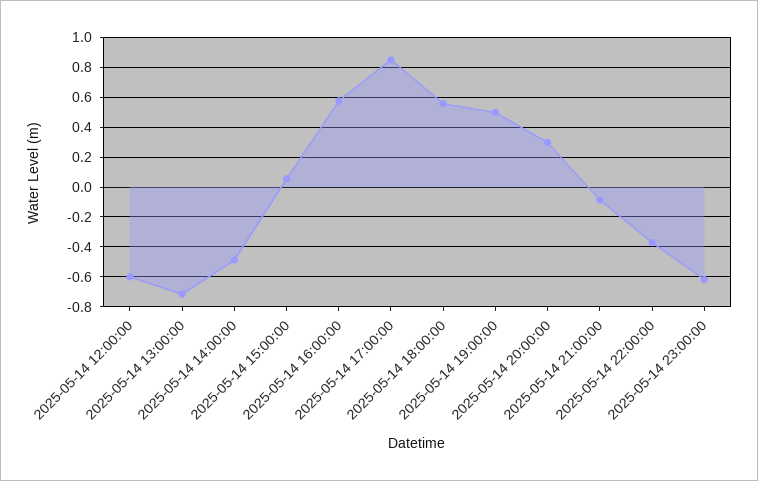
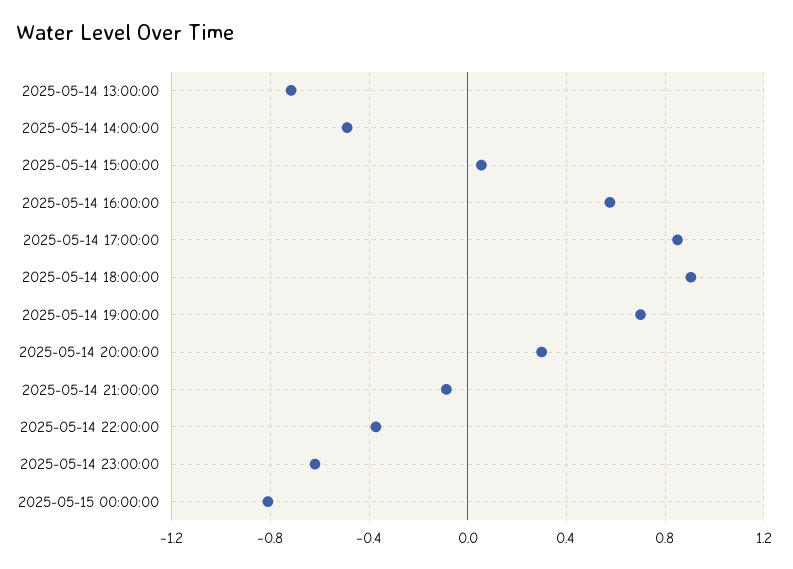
2025-05-14 12:00:00: -0.6 -> none
2025-05-14 18:00:00: 0.55 -> 0.9
2025-05-14 19:00:00: 0.5 -> 0.7
2025-05-15 00:00:00: none -> -0.8

